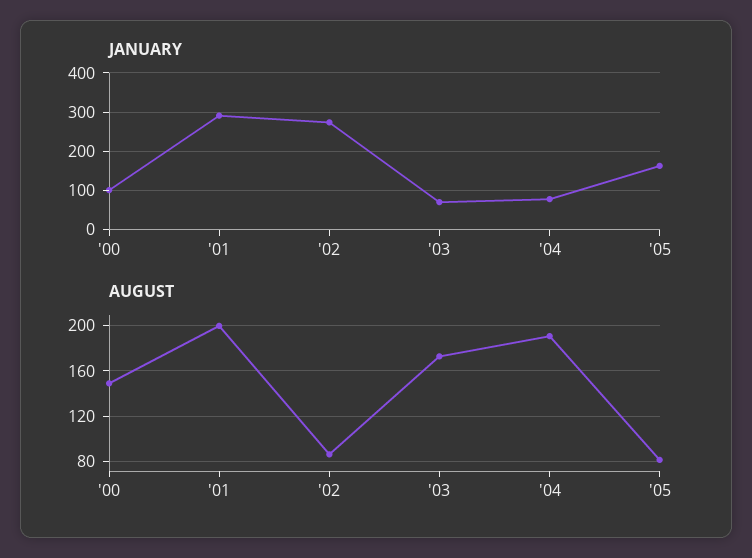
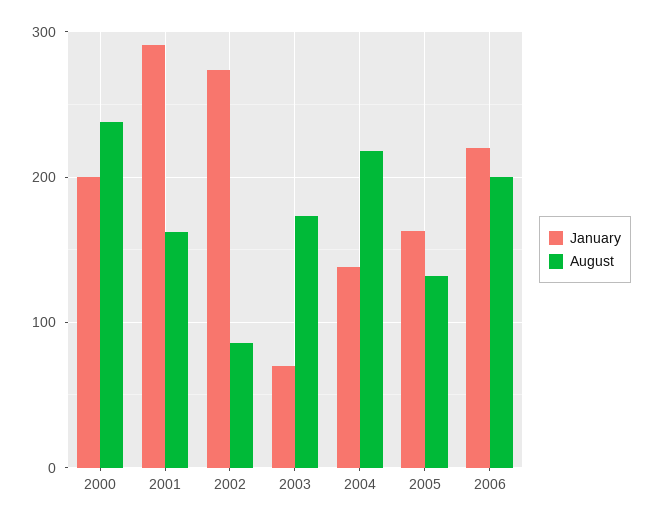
JANUARY, '00: 100 -> 200
JANUARY, '04: 80 -> 140
AUGUST, '00: 150 -> 240
AUGUST, '01: 200 -> 160
AUGUST, '04: 190 -> 220
AUGUST, '05: 80 -> 130
JANUARY, 2006: none -> 220
AUGUST, 2006: none -> 200

